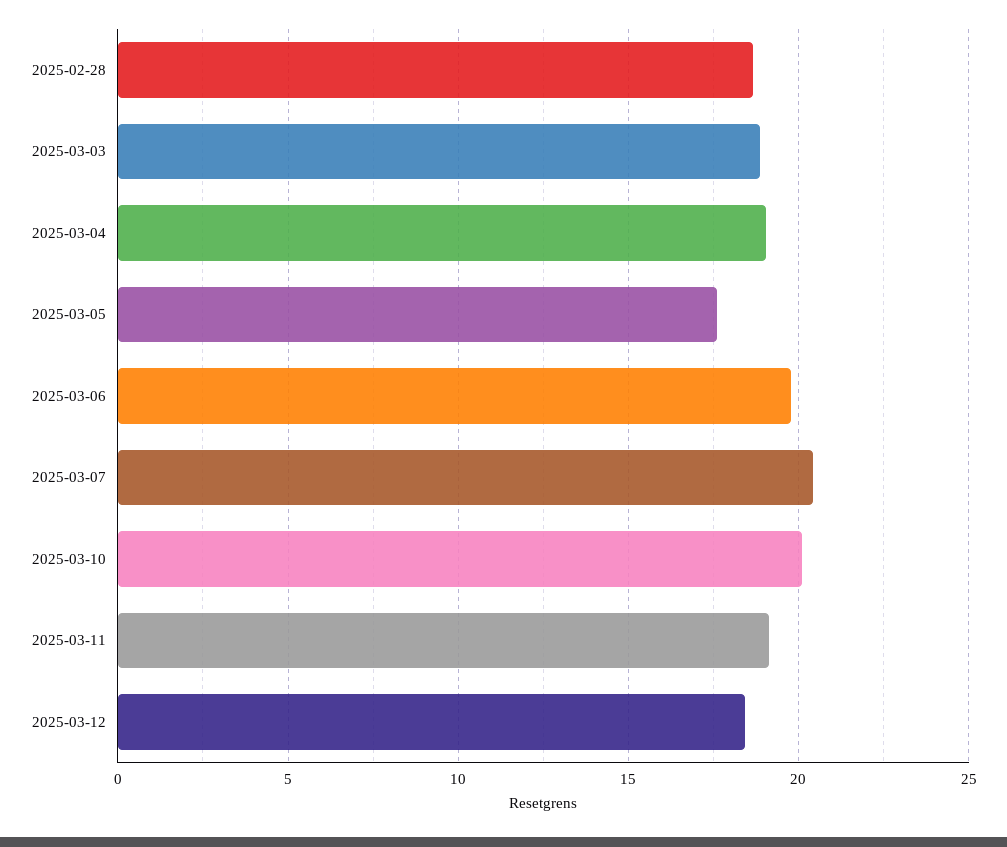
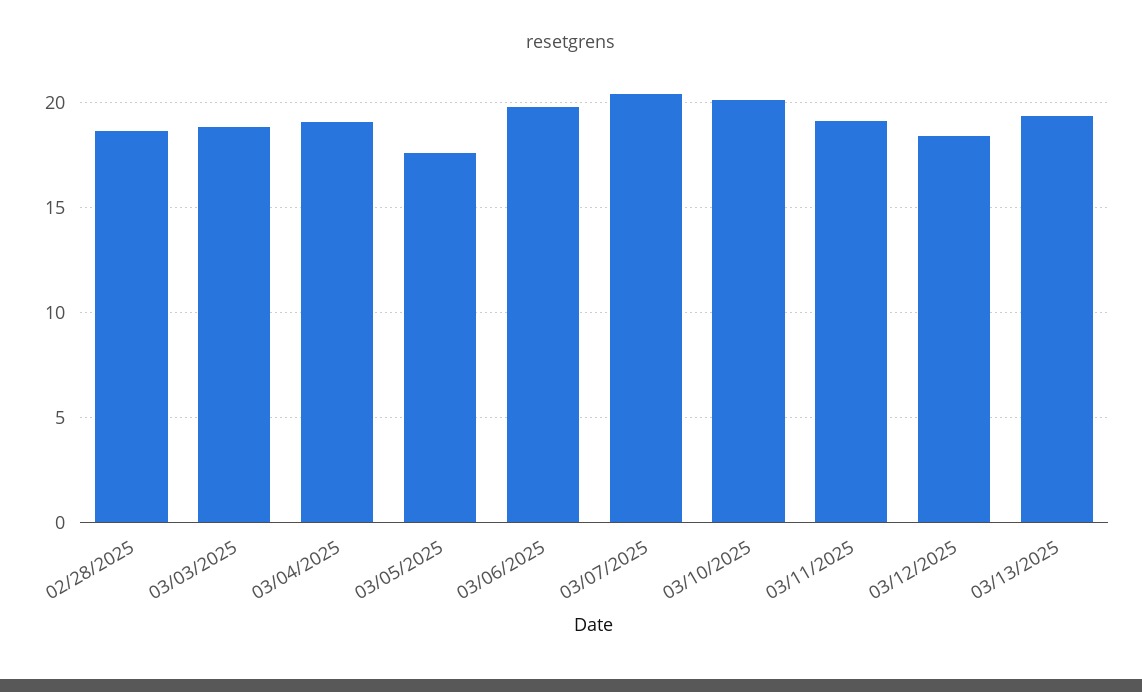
03/13/2025: none -> 19.5

